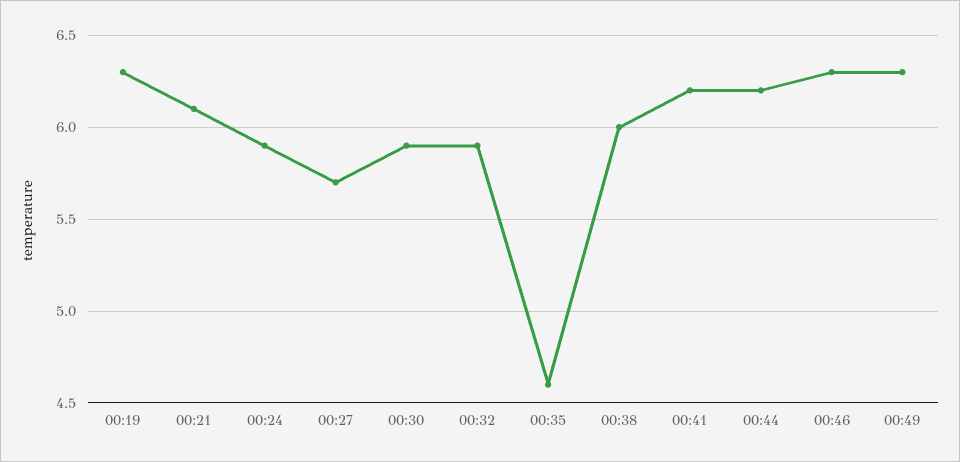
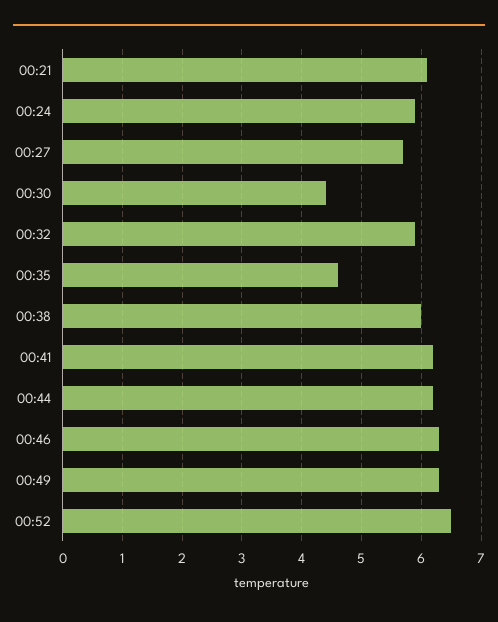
00:19: 6.3 -> none
00:30: 5.9 -> 4.5
00:52: none -> 6.5

